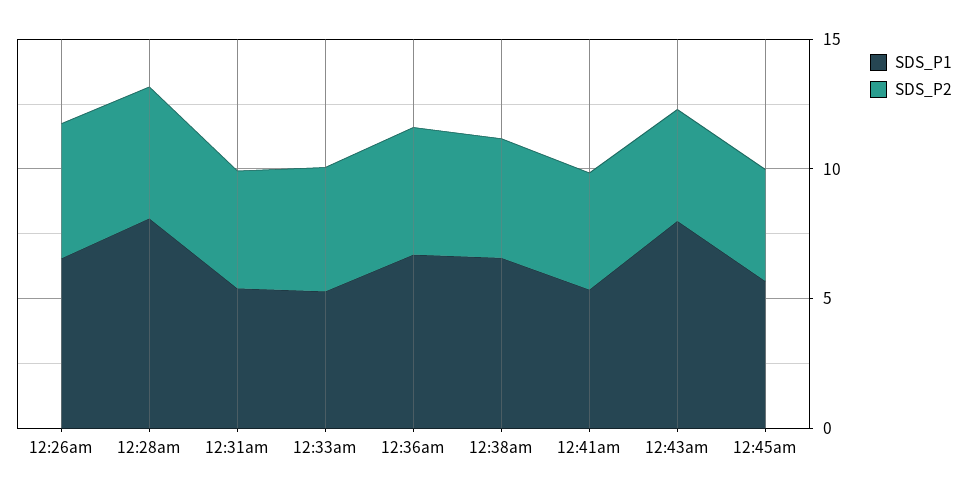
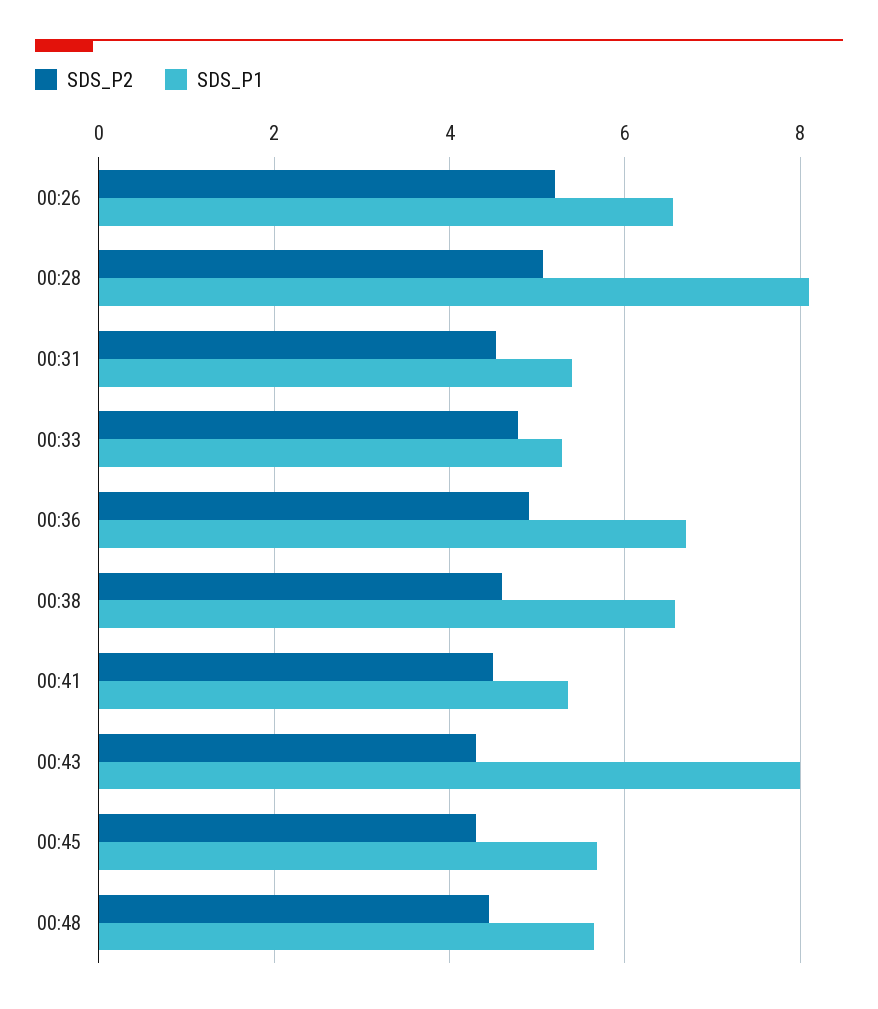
SDS_P2, 00:48: none -> 4.4
SDS_P1, 00:48: none -> 5.6

